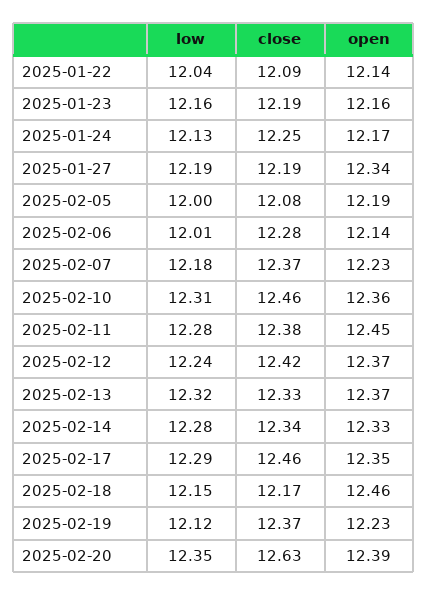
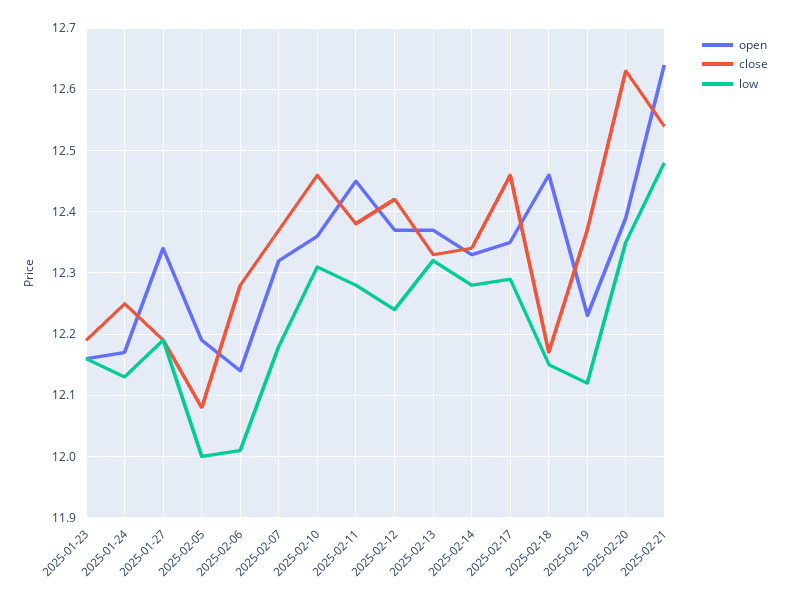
low, 2025-01-22: 12.04 -> none
close, 2025-01-22: 12.09 -> none
open, 2025-01-22: 12.14 -> none
open, 2025-02-07: 12.23 -> 12.32
open, 2025-02-21: none -> 12.64
close, 2025-02-21: none -> 12.54
low, 2025-02-21: none -> 12.48

